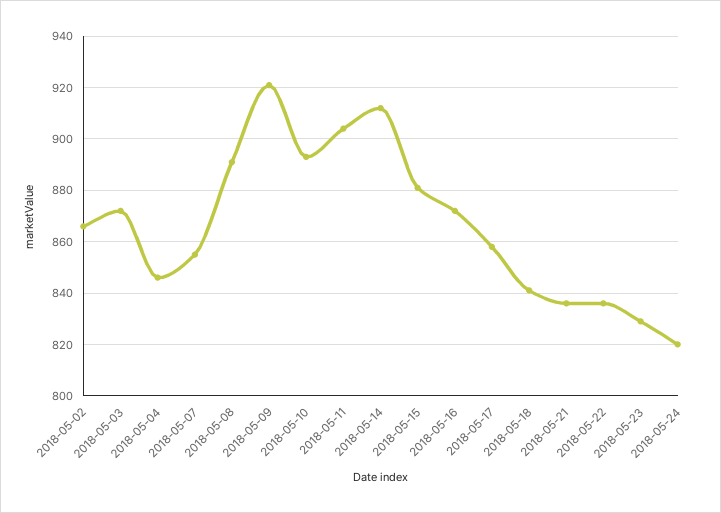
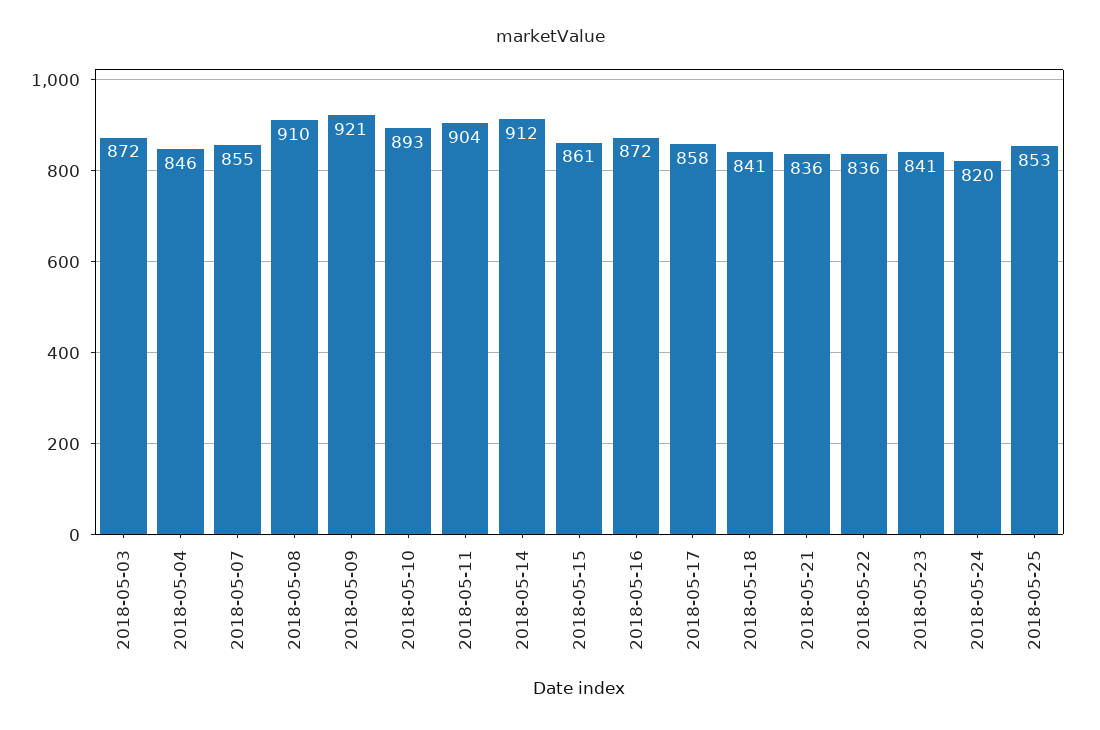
2018-05-02: 865 -> none
2018-05-08: 890 -> 910
2018-05-15: 880 -> 861
2018-05-23: 830 -> 841
2018-05-25: none -> 853

